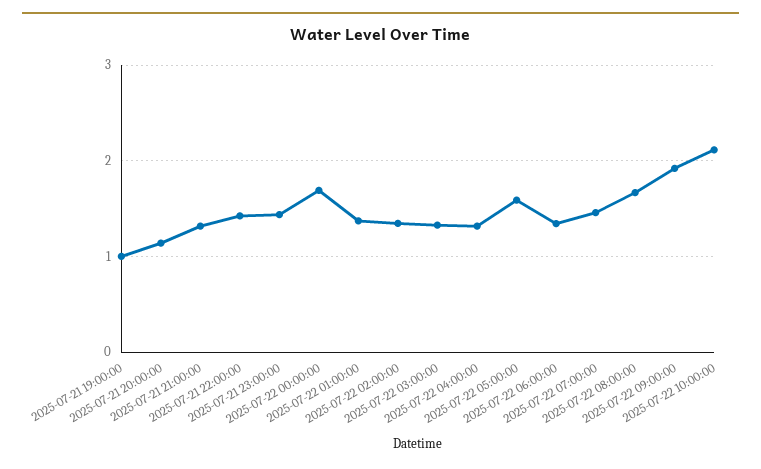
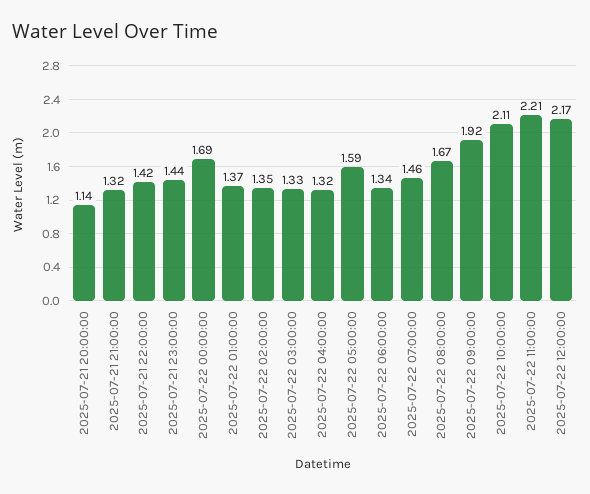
2025-07-21 19:00:00: 1 -> none
2025-07-22 11:00:00: none -> 2.21
2025-07-22 12:00:00: none -> 2.17

